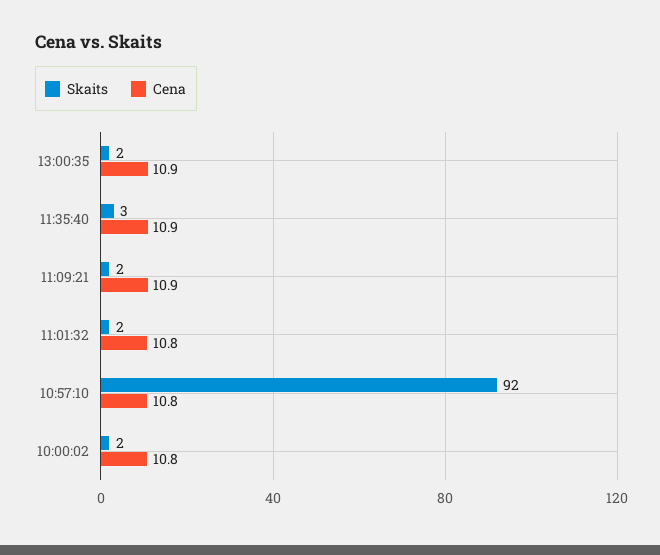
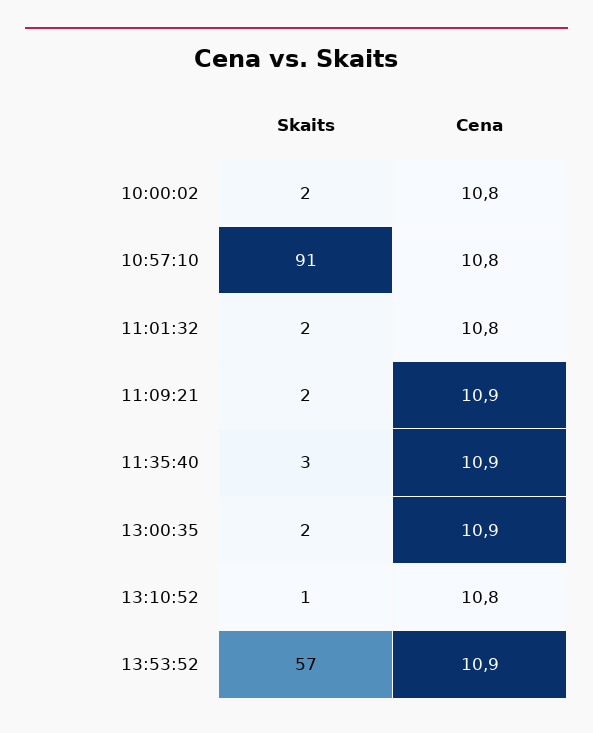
Skaits, 10:57:10: 92 -> 91
Skaits, 13:10:52: none -> 1
Cena, 13:10:52: none -> 10.8
Skaits, 13:53:52: none -> 57
Cena, 13:53:52: none -> 10.9

